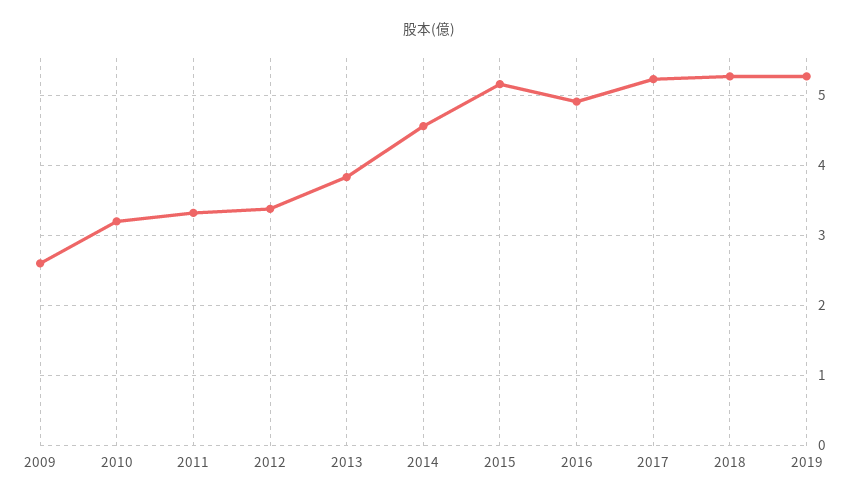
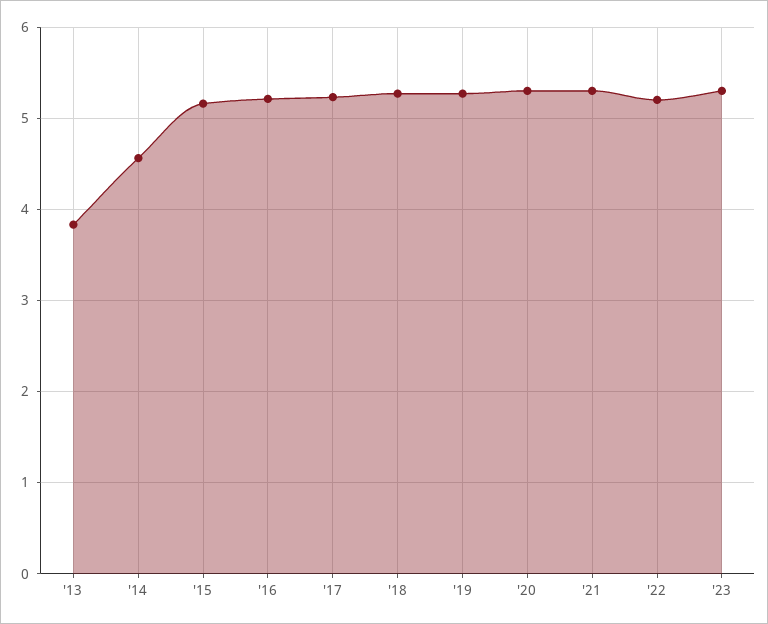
2009: 2.6 -> none
2010: 3.2 -> none
2011: 3.3 -> none
2012: 3.4 -> none
2016: 4.9 -> 5.2
'20: none -> 5.3
'21: none -> 5.3
'22: none -> 5.2
'23: none -> 5.3

